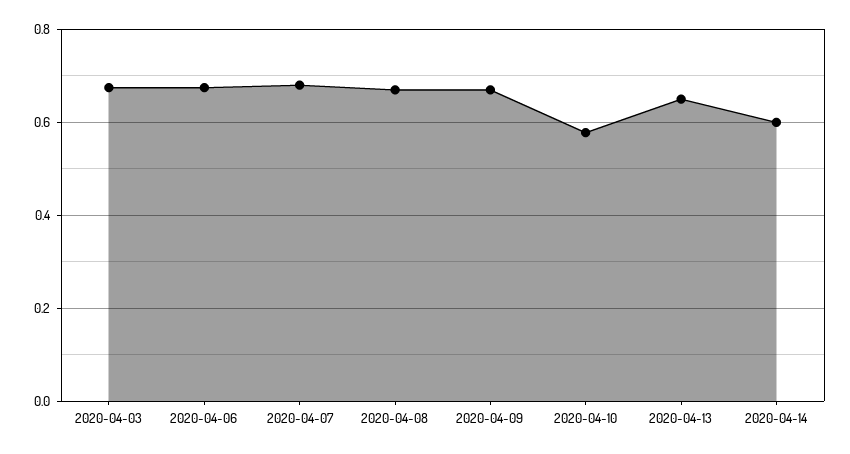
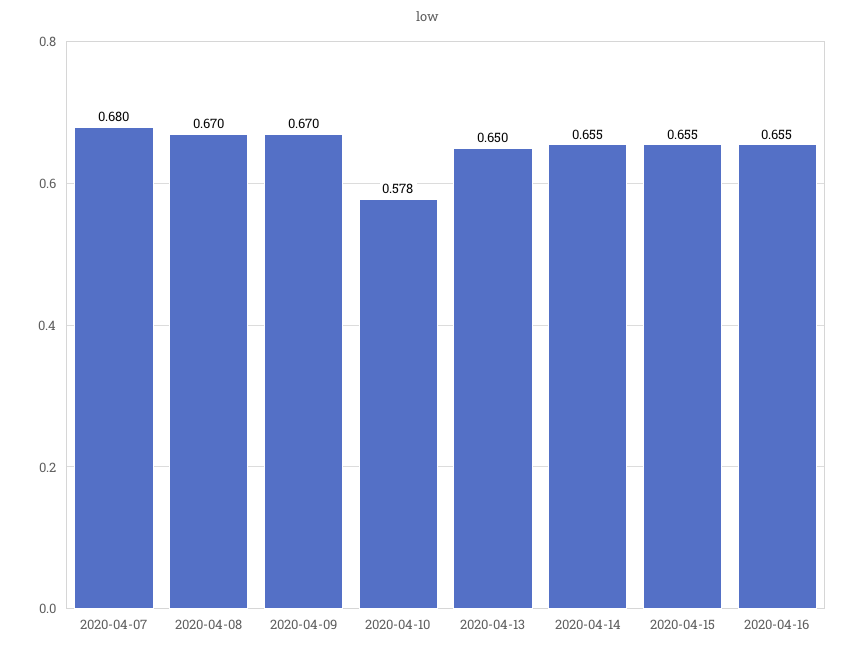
2020-04-03: 0.68 -> none
2020-04-06: 0.68 -> none
2020-04-14: 0.6 -> 0.655
2020-04-15: none -> 0.655
2020-04-16: none -> 0.655

